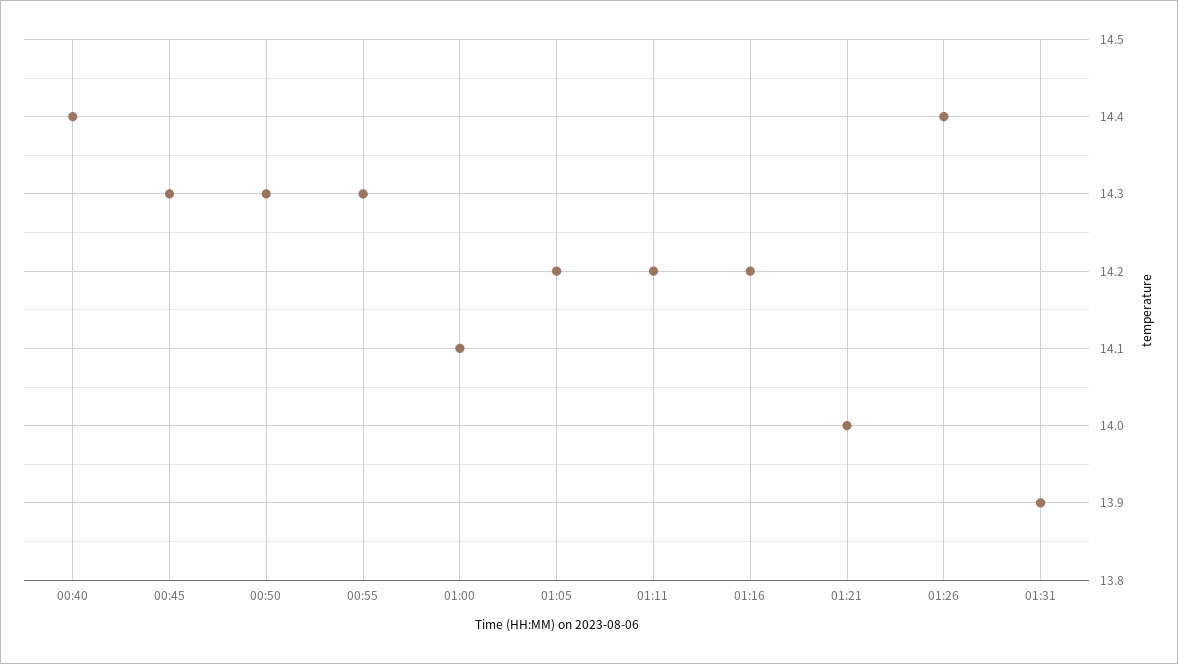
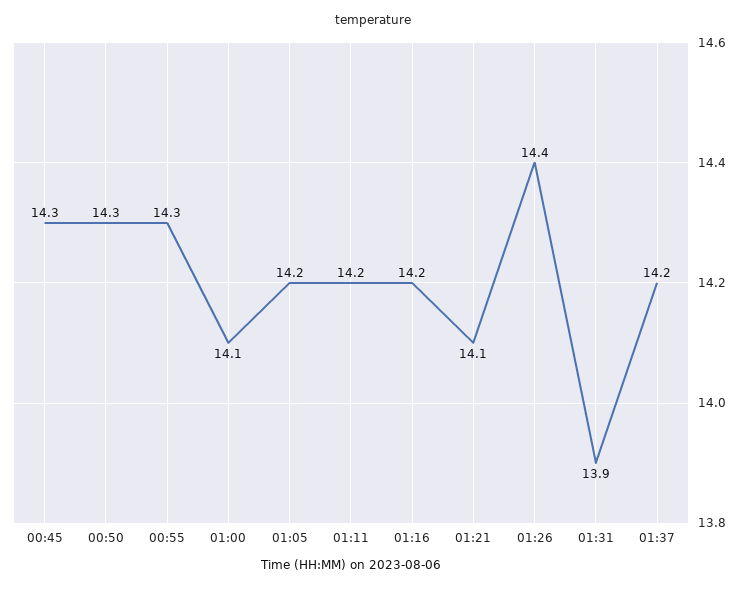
00:40: 14.4 -> none
01:21: 14 -> 14.1
01:37: none -> 14.2

